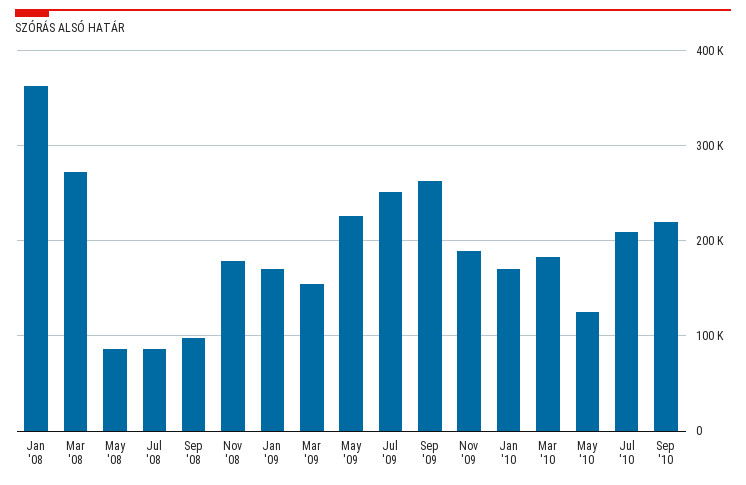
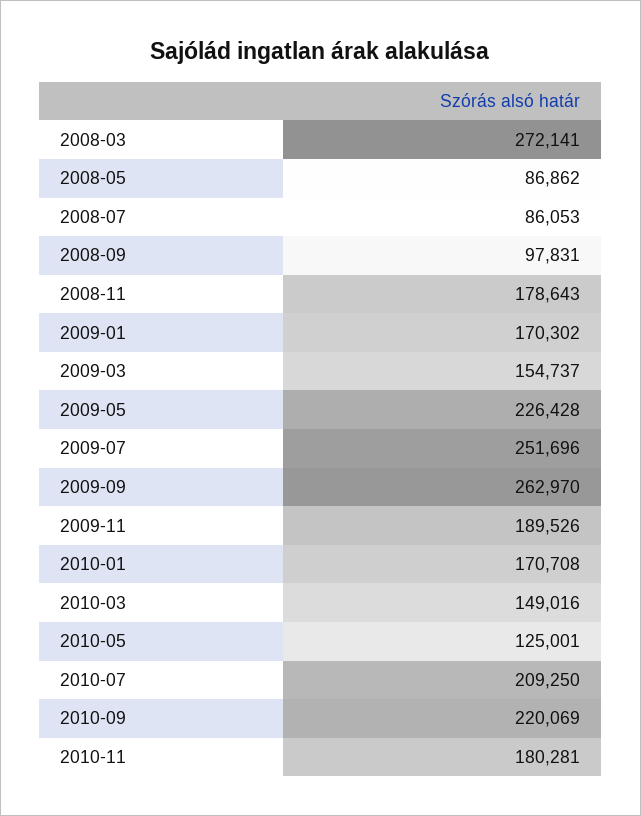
Jan '08: 360000 -> none
Mar '10: 180000 -> 149016
2010-11: none -> 180281

